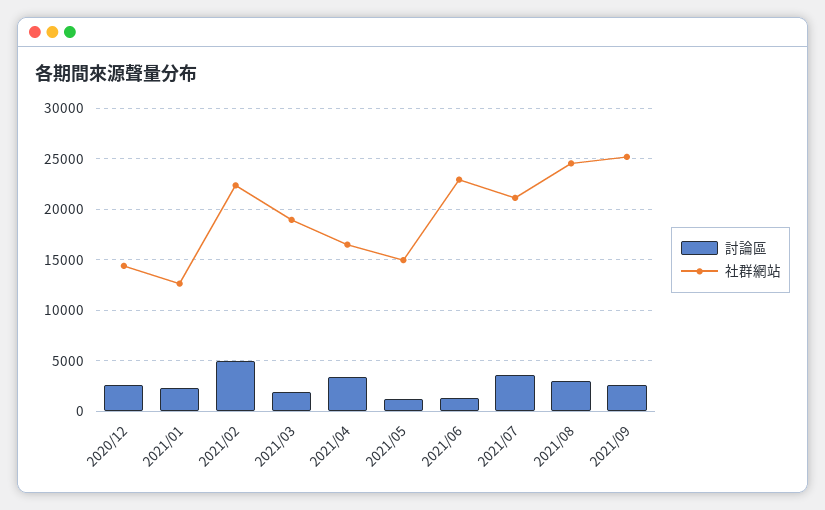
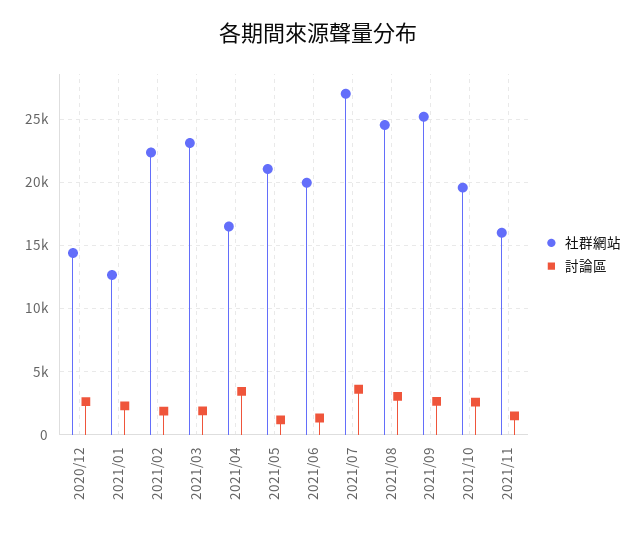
討論區, 2021/02: 5000 -> 2000
社群網站, 2021/03: 19000 -> 23000
社群網站, 2021/05: 15000 -> 21000
社群網站, 2021/06: 23000 -> 20000
社群網站, 2021/07: 21000 -> 27000
社群網站, 2021/10: none -> 19500
討論區, 2021/10: none -> 2500
社群網站, 2021/11: none -> 16000
討論區, 2021/11: none -> 1500

